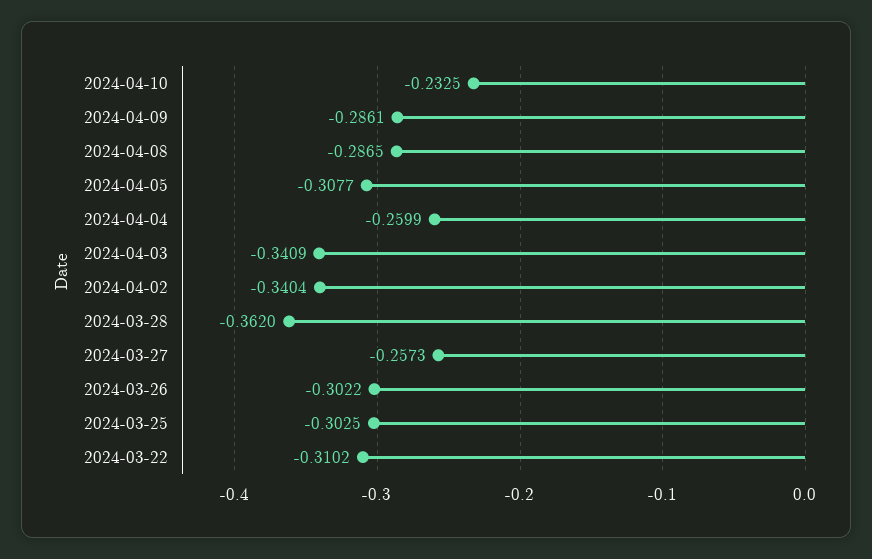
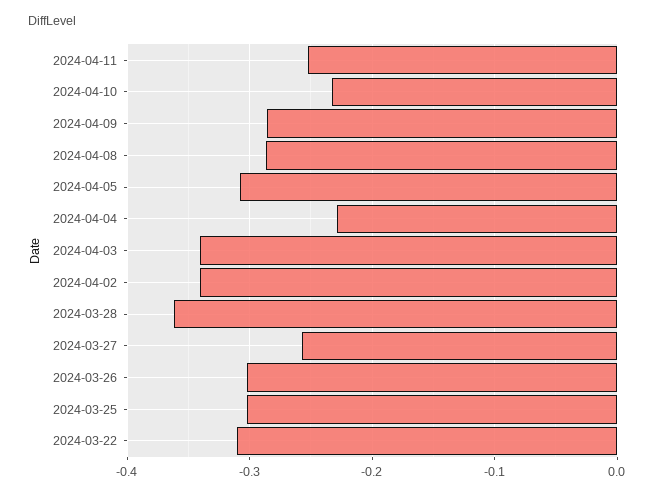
2024-04-04: -0.2599 -> -0.23
2024-04-11: none -> -0.25

